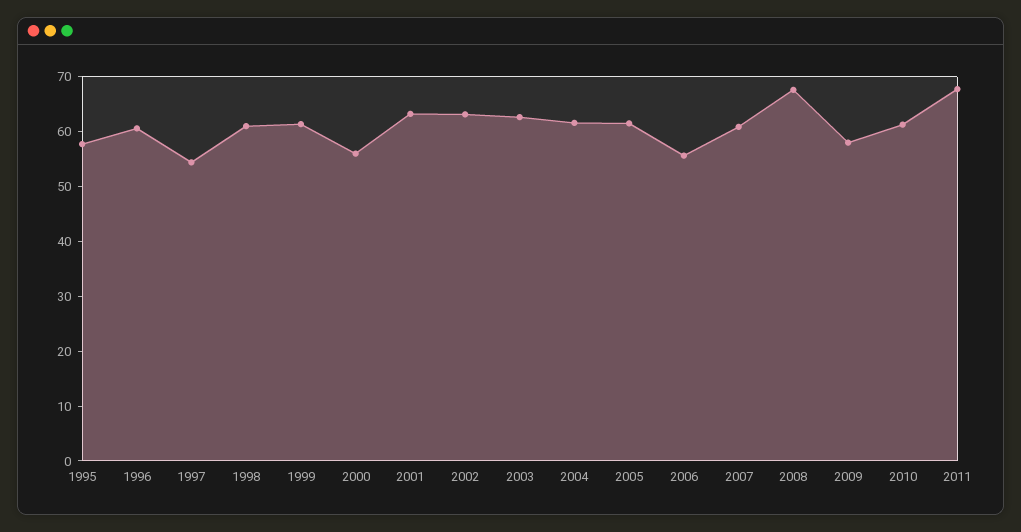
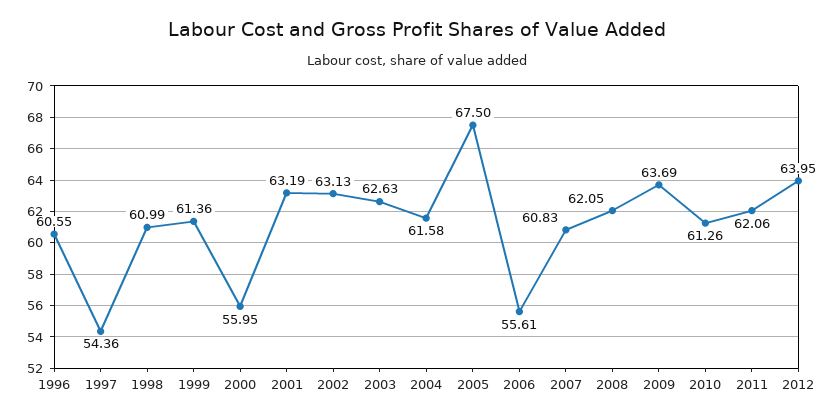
1995: 58 -> none
2005: 62 -> 67.5
2008: 68 -> 62.05
2009: 58 -> 63.69
2011: 68 -> 62.06
2012: none -> 63.95

